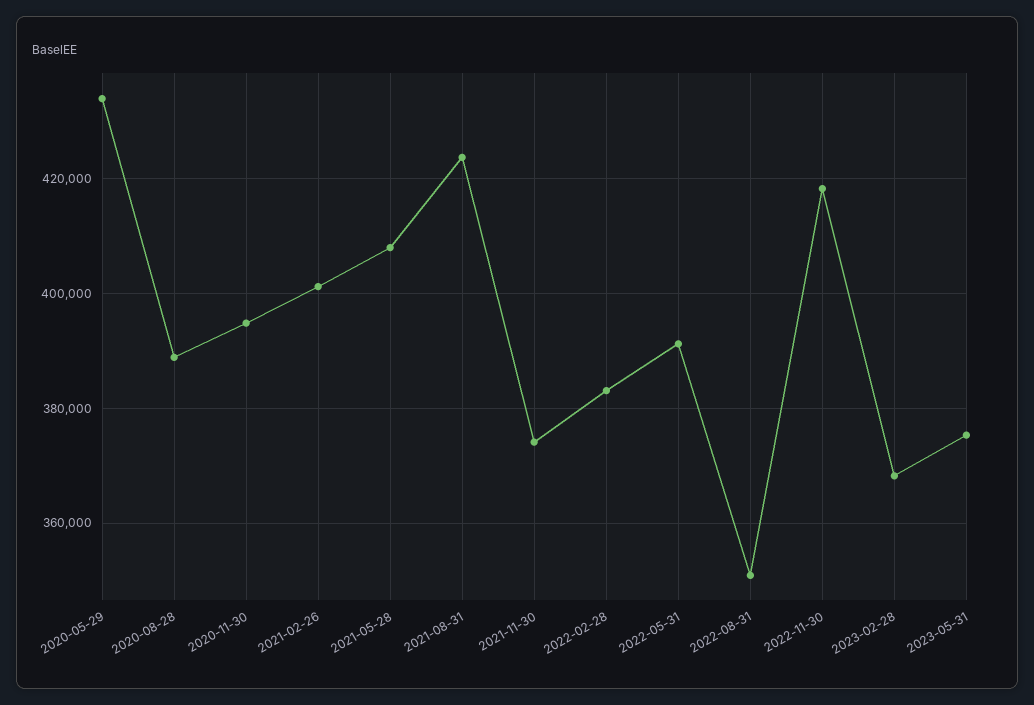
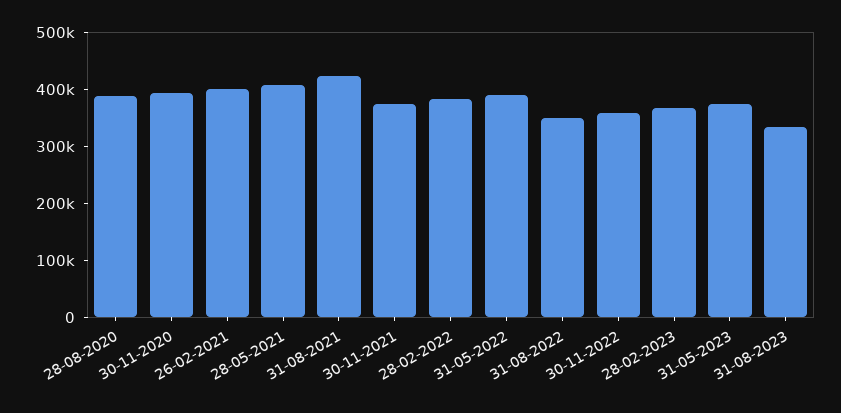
2020-05-29: 434000 -> none
2022-11-30: 418000 -> 360000
31-08-2023: none -> 340000

